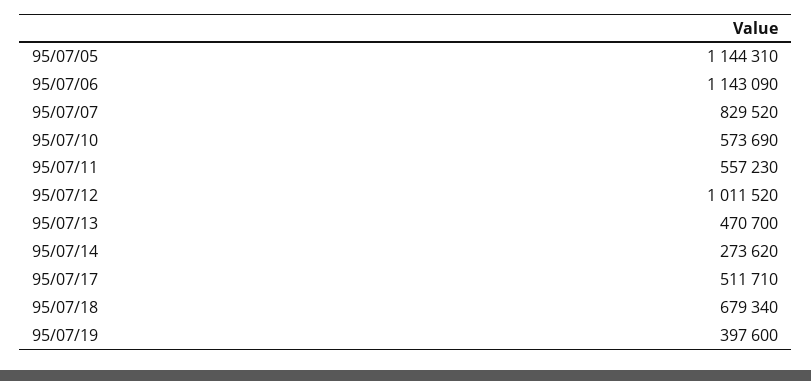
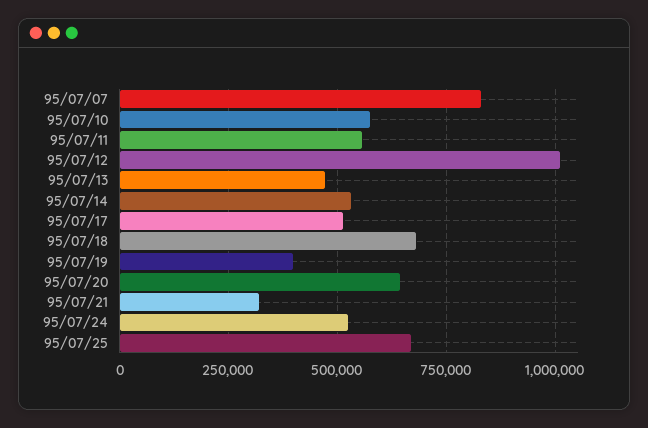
95/07/05: 1144310 -> none
95/07/06: 1143090 -> none
95/07/14: 273620 -> 525000
95/07/20: none -> 650000
95/07/21: none -> 325000
95/07/24: none -> 525000
95/07/25: none -> 675000

